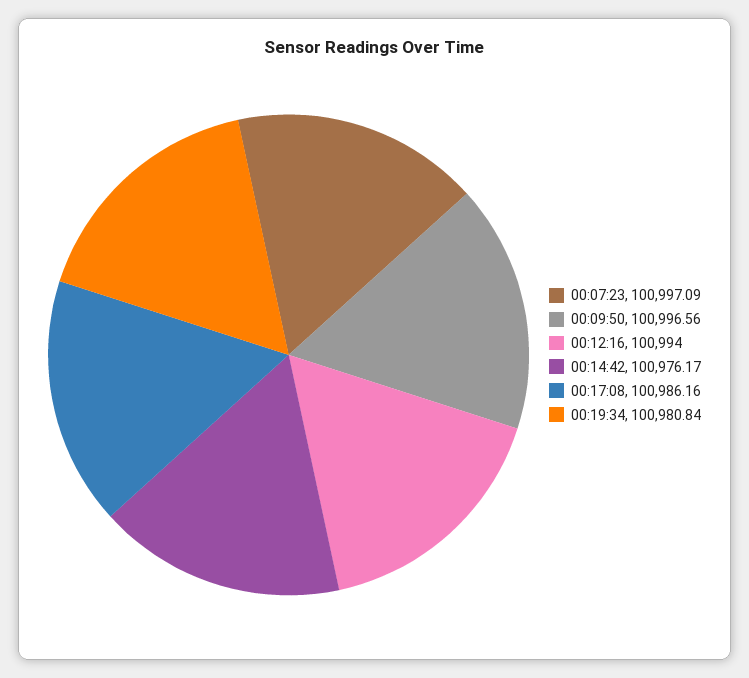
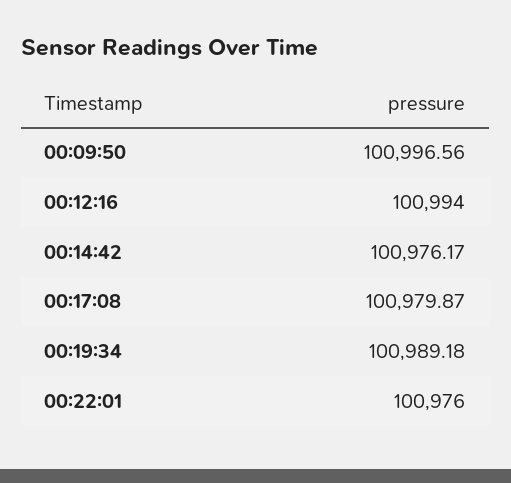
00:07:23: 100997.09 -> none
00:17:08: 100986.16 -> 100979.87
00:19:34: 100980.84 -> 100989.18
00:22:01: none -> 100976

